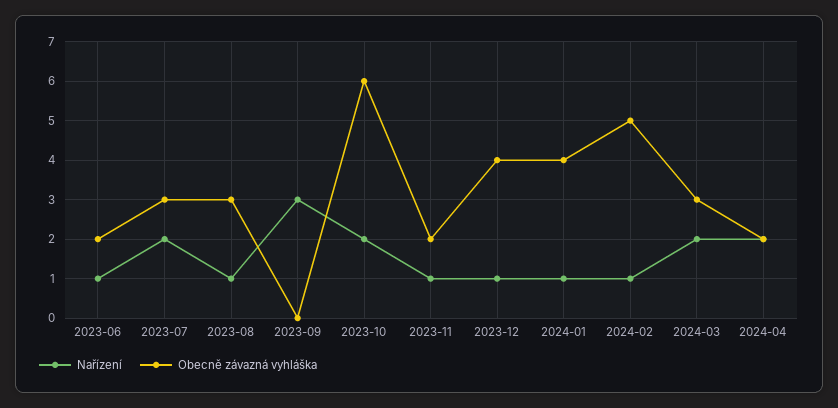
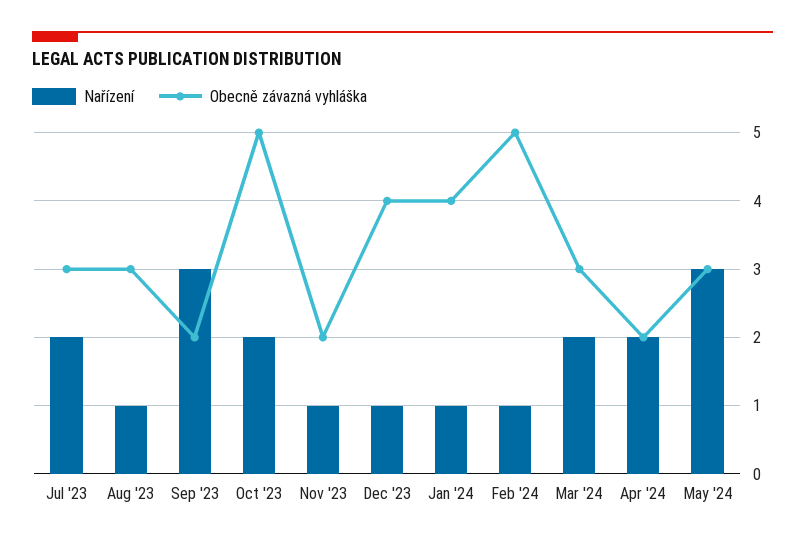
Nařízení, 2023-06: 1 -> none
Obecně závazná vyhláška, 2023-06: 2 -> none
Obecně závazná vyhláška, 2023-09: 0 -> 2
Obecně závazná vyhláška, 2023-10: 6 -> 5
Nařízení, May '24: none -> 3
Obecně závazná vyhláška, May '24: none -> 3

